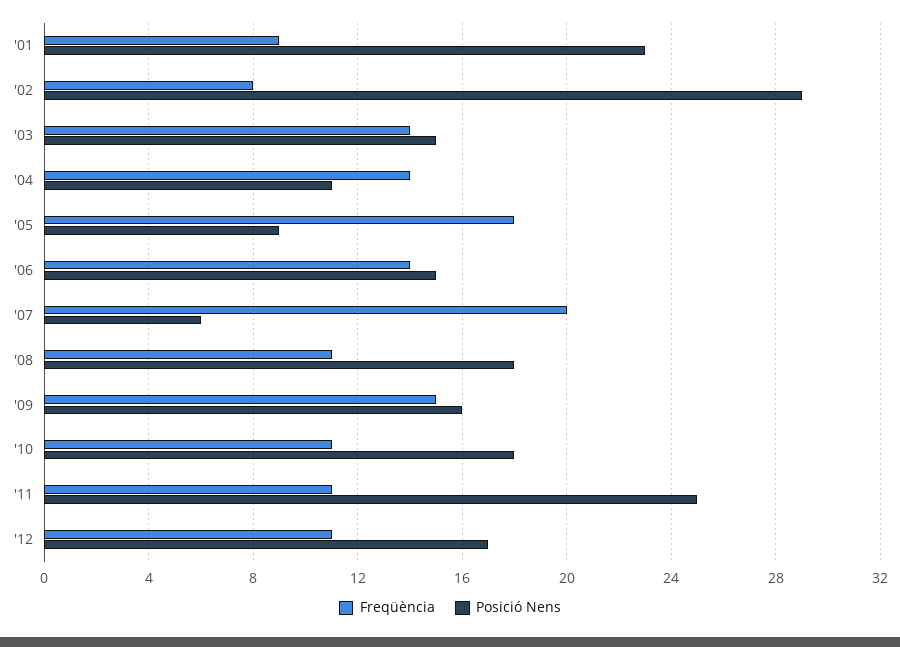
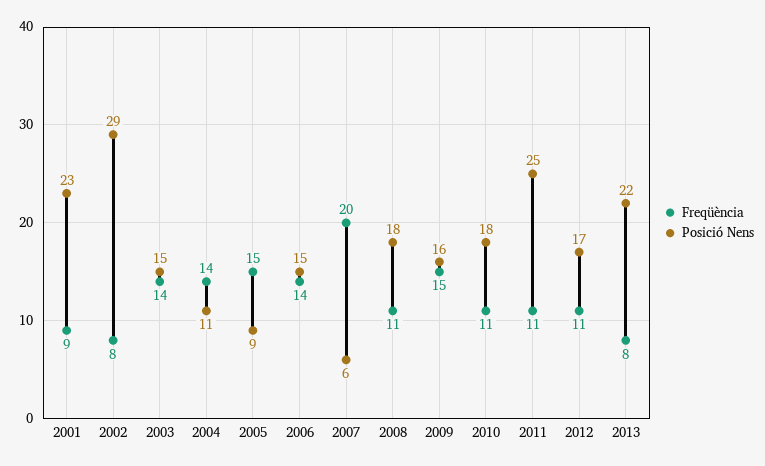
Freqüència, '05: 18 -> 15
Freqüència, 2013: none -> 8
Posició Nens, 2013: none -> 22

